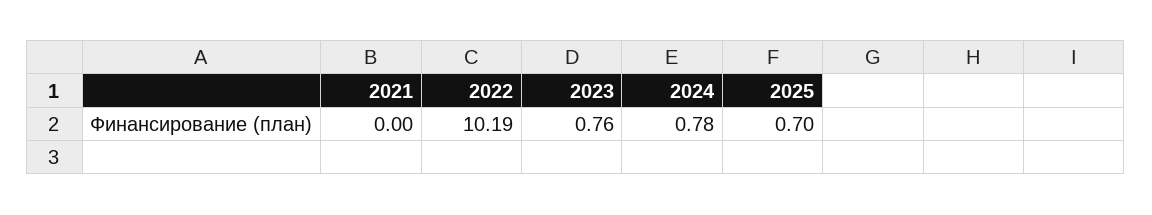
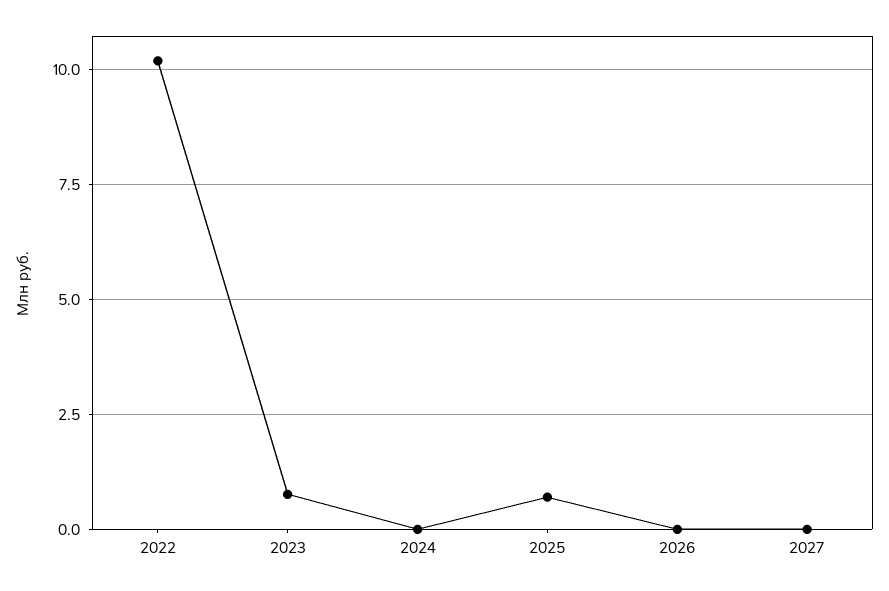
2021: 0 -> none
2024: 0.78 -> 0
2026: none -> 0
2027: none -> 0

